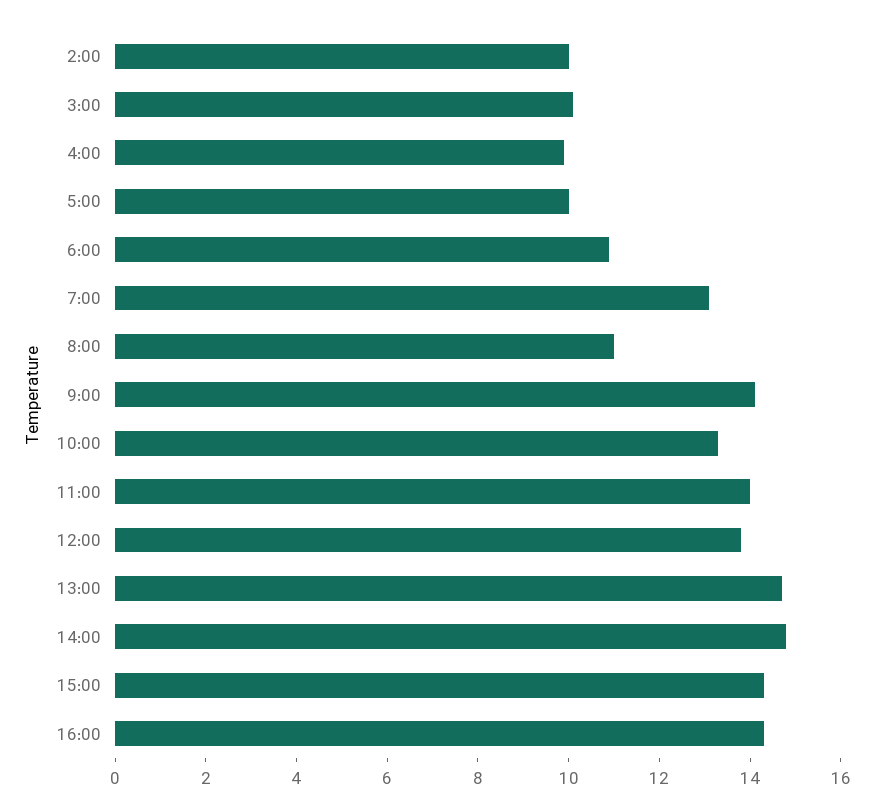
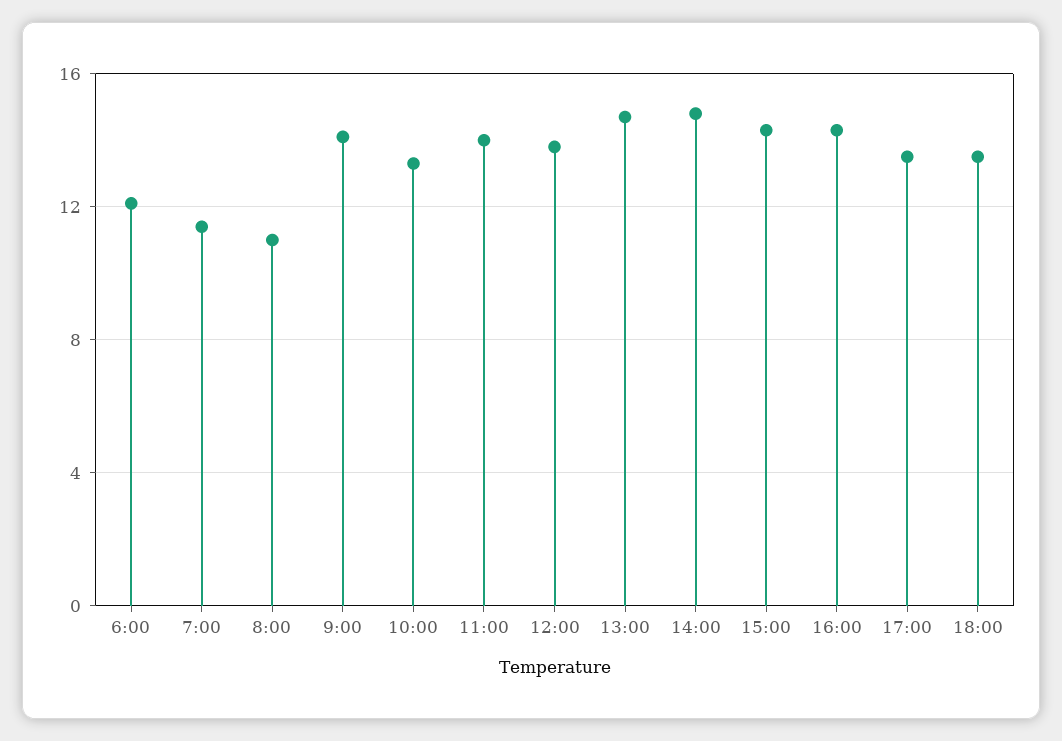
2:00: 10 -> none
3:00: 10 -> none
4:00: 10 -> none
5:00: 10 -> none
6:00: 11 -> 12
7:00: 13 -> 11.5
17:00: none -> 13.5
18:00: none -> 13.5

